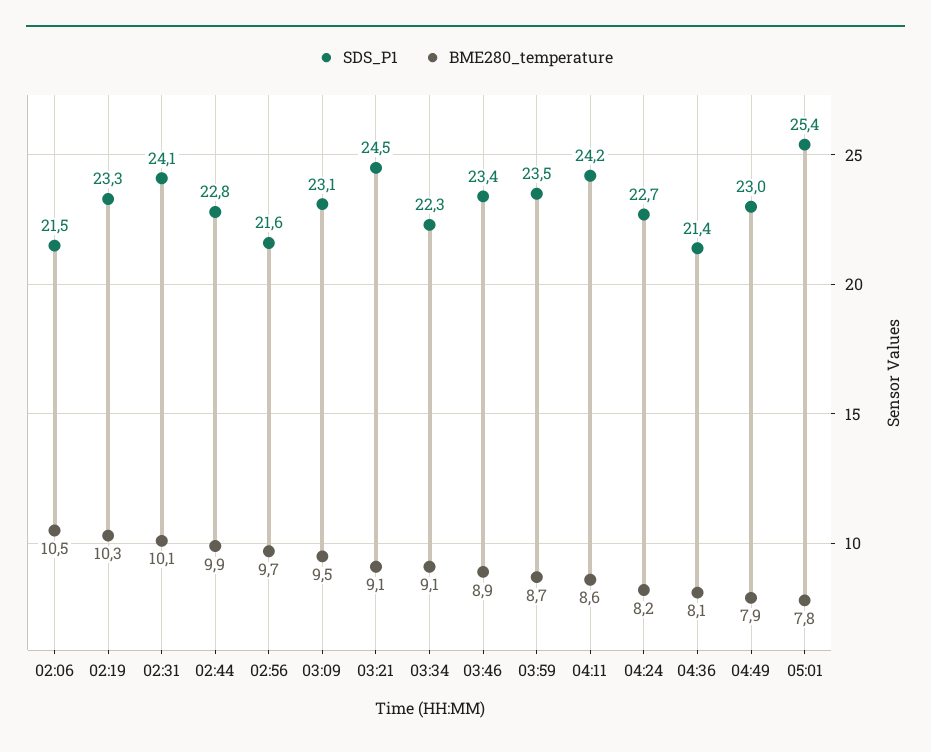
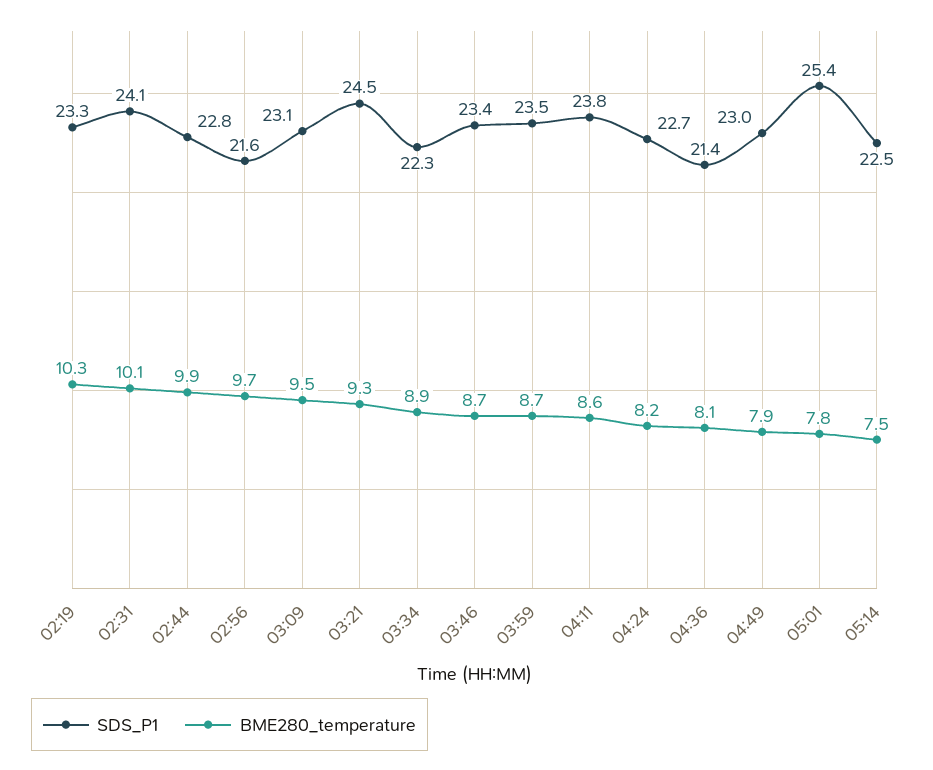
SDS_P1, 02:06: 21.5 -> none
BME280_temperature, 02:06: 10.5 -> none
BME280_temperature, 03:21: 9.1 -> 9.3
BME280_temperature, 03:34: 9.1 -> 8.9
BME280_temperature, 03:46: 8.9 -> 8.7
SDS_P1, 04:11: 24.2 -> 23.8
SDS_P1, 05:14: none -> 22.5
BME280_temperature, 05:14: none -> 7.5

